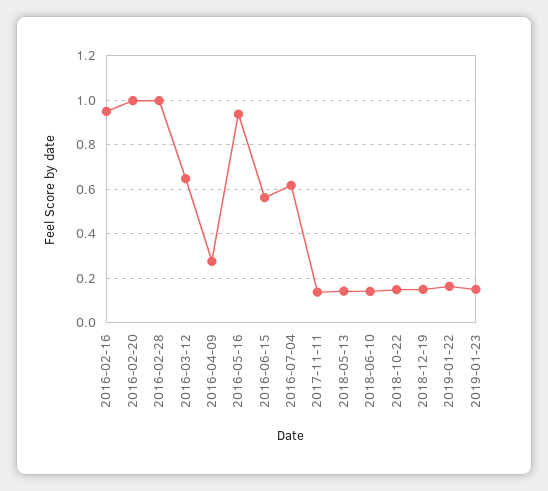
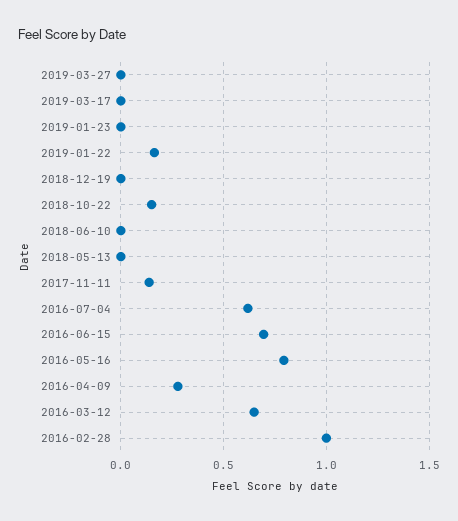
2016-02-16: 0.95 -> none
2016-02-20: 1 -> none
2016-05-16: 0.95 -> 0.8
2016-06-15: 0.55 -> 0.7
2018-05-13: 0.15 -> 0
2018-06-10: 0.15 -> 0
2018-12-19: 0.15 -> 0
2019-01-23: 0.15 -> 0
2019-03-27: none -> 0
2019-03-17: none -> 0

